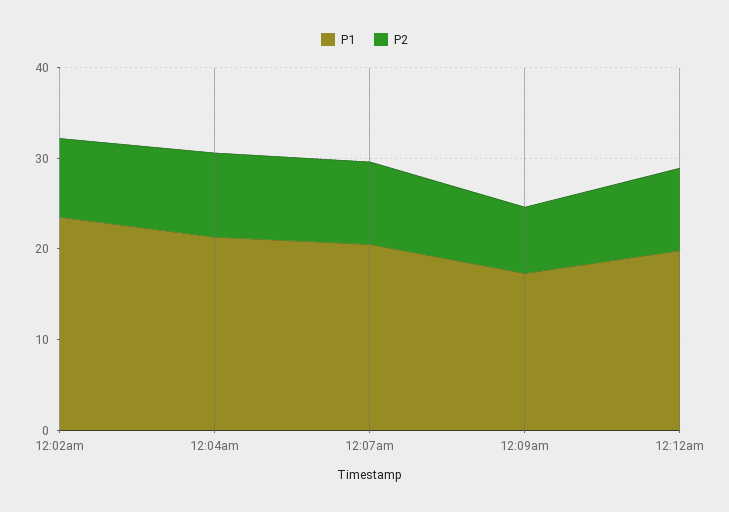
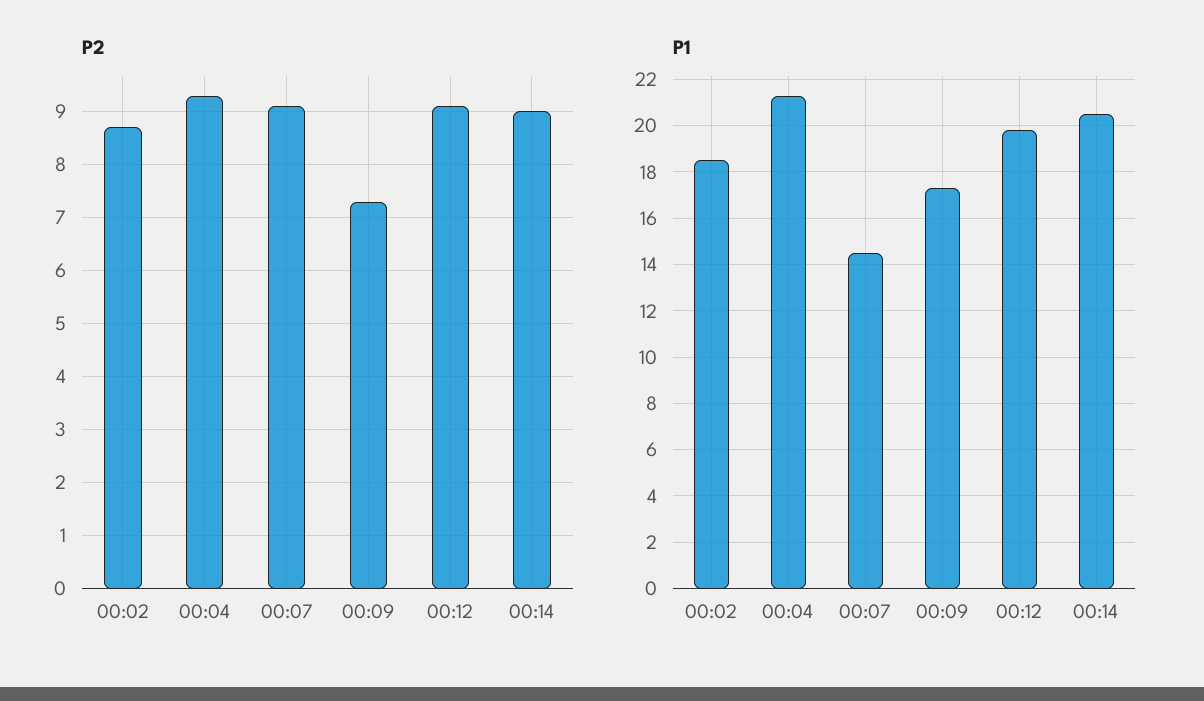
P1, 12:02am: 24 -> 18.5
P1, 12:07am: 20 -> 14.5
P2, 00:14: none -> 9
P1, 00:14: none -> 20.5

